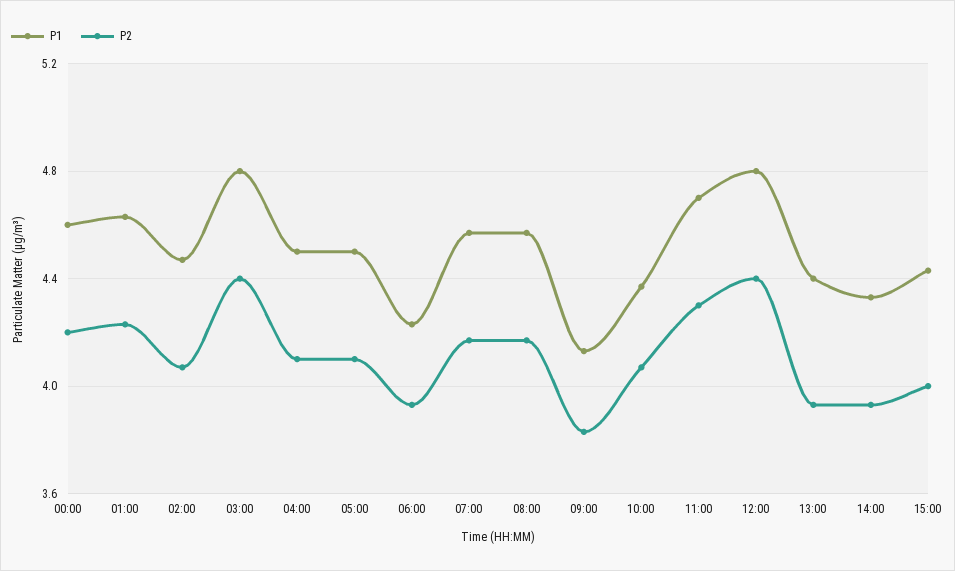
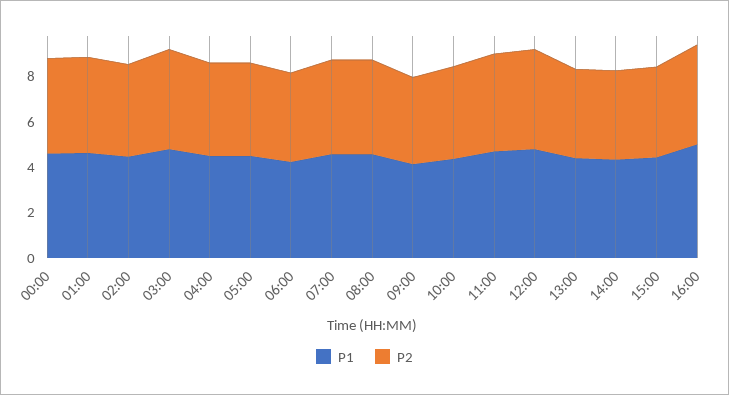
P1, 16:00: none -> 5
P2, 16:00: none -> 4.5

